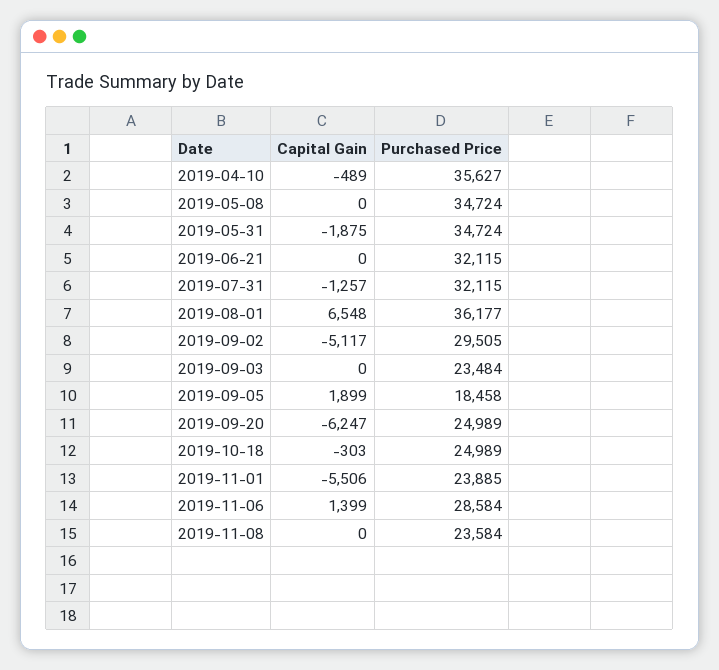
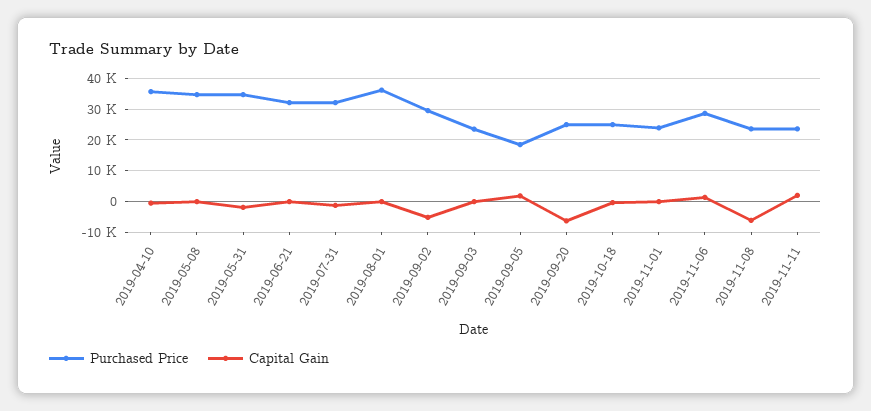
Capital Gain, 2019-08-01: 6548 -> 0
Capital Gain, 2019-11-01: -5506 -> 0
Capital Gain, 2019-11-08: 0 -> -6000
Purchased Price, 2019-11-11: none -> 24000
Capital Gain, 2019-11-11: none -> 2000

